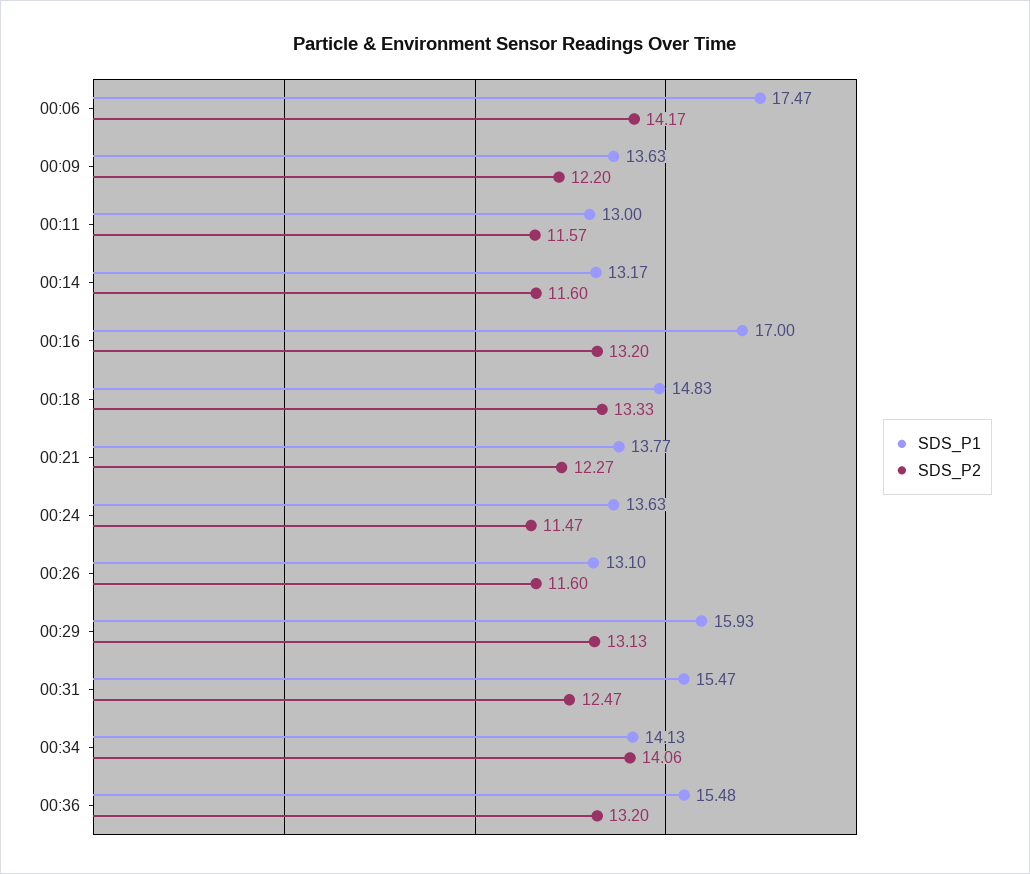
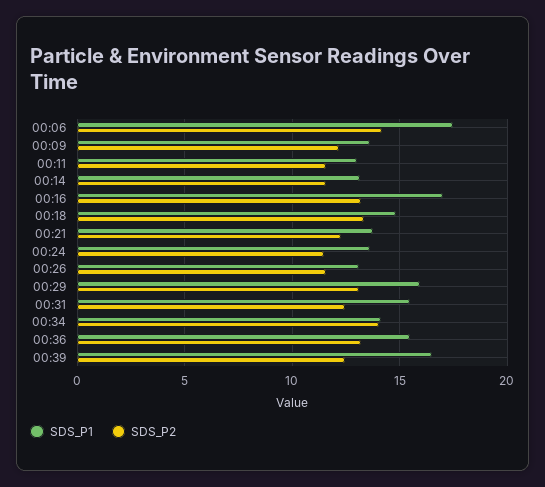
SDS_P1, 00:39: none -> 16.5
SDS_P2, 00:39: none -> 12.5

